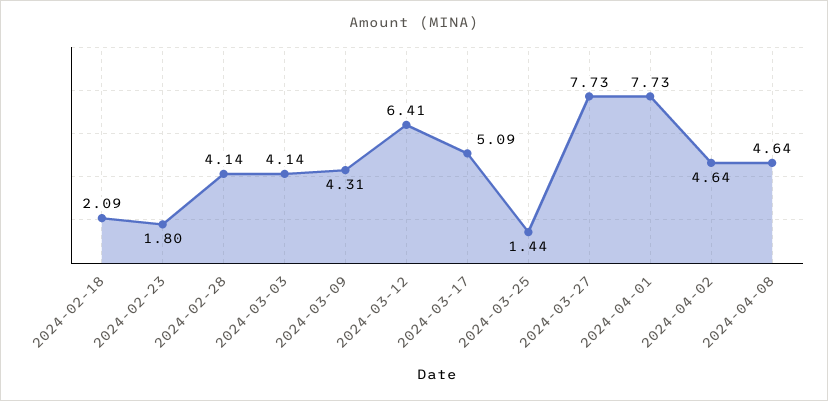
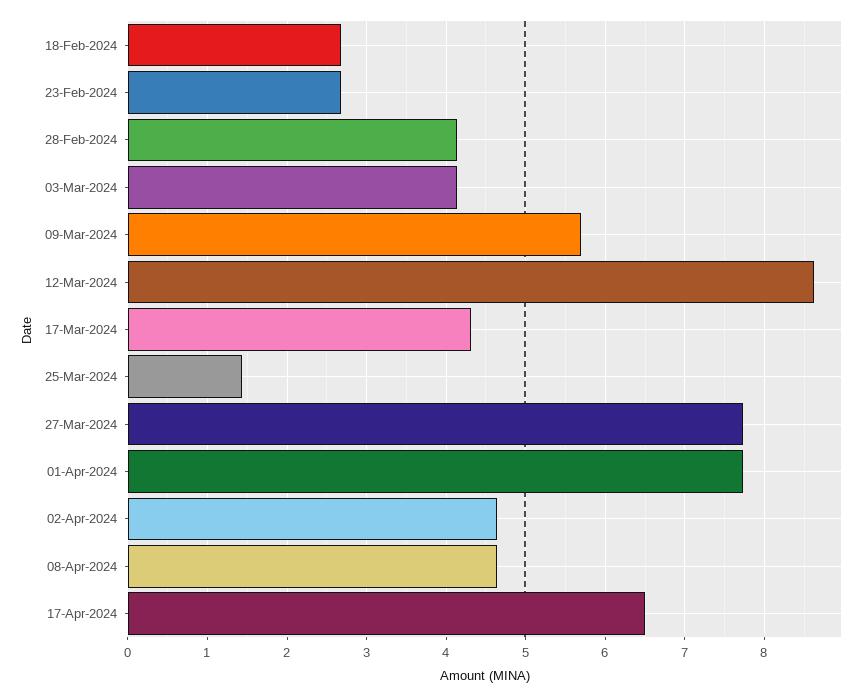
2024-02-18: 2.09 -> 2.7
2024-02-23: 1.8 -> 2.7
2024-03-09: 4.31 -> 5.7
2024-03-12: 6.41 -> 8.6
2024-03-17: 5.09 -> 4.3
17-Apr-2024: none -> 6.5

